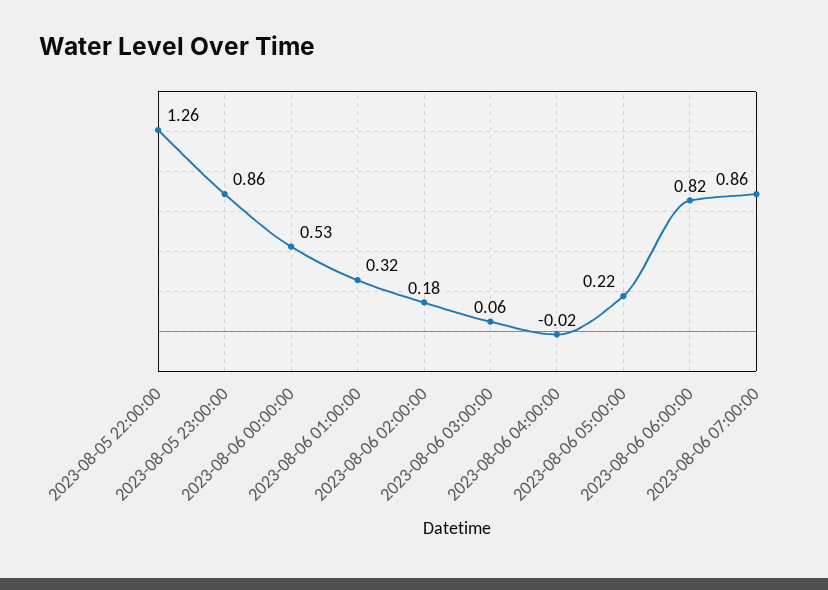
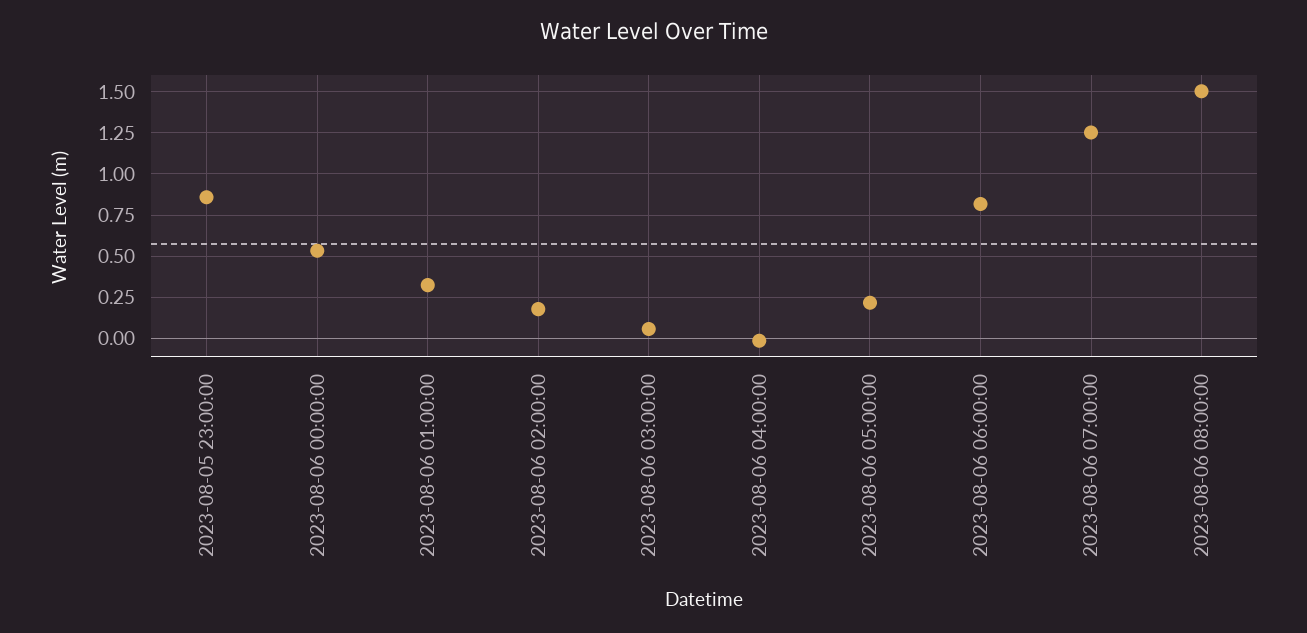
2023-08-05 22:00:00: 1.26 -> none
2023-08-06 07:00:00: 0.86 -> 1.25
2023-08-06 08:00:00: none -> 1.5

